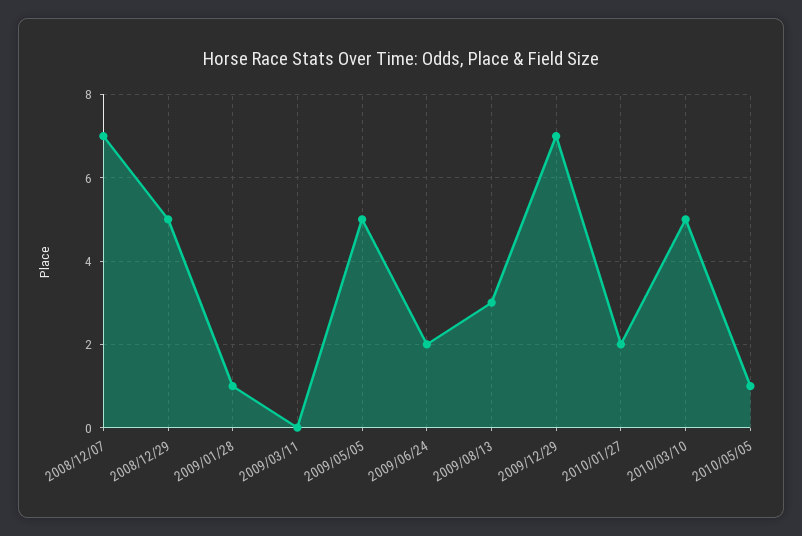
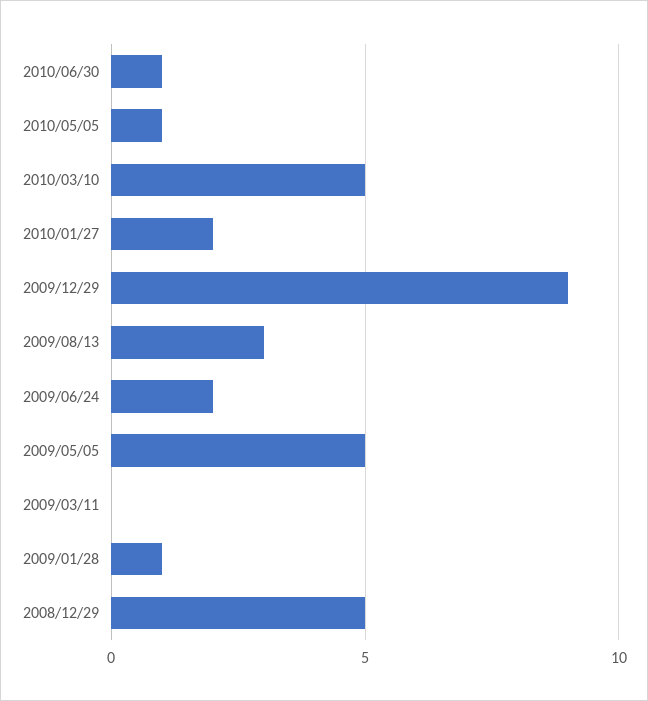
2008/12/07: 7 -> none
2009/12/29: 7 -> 9
2010/06/30: none -> 1

